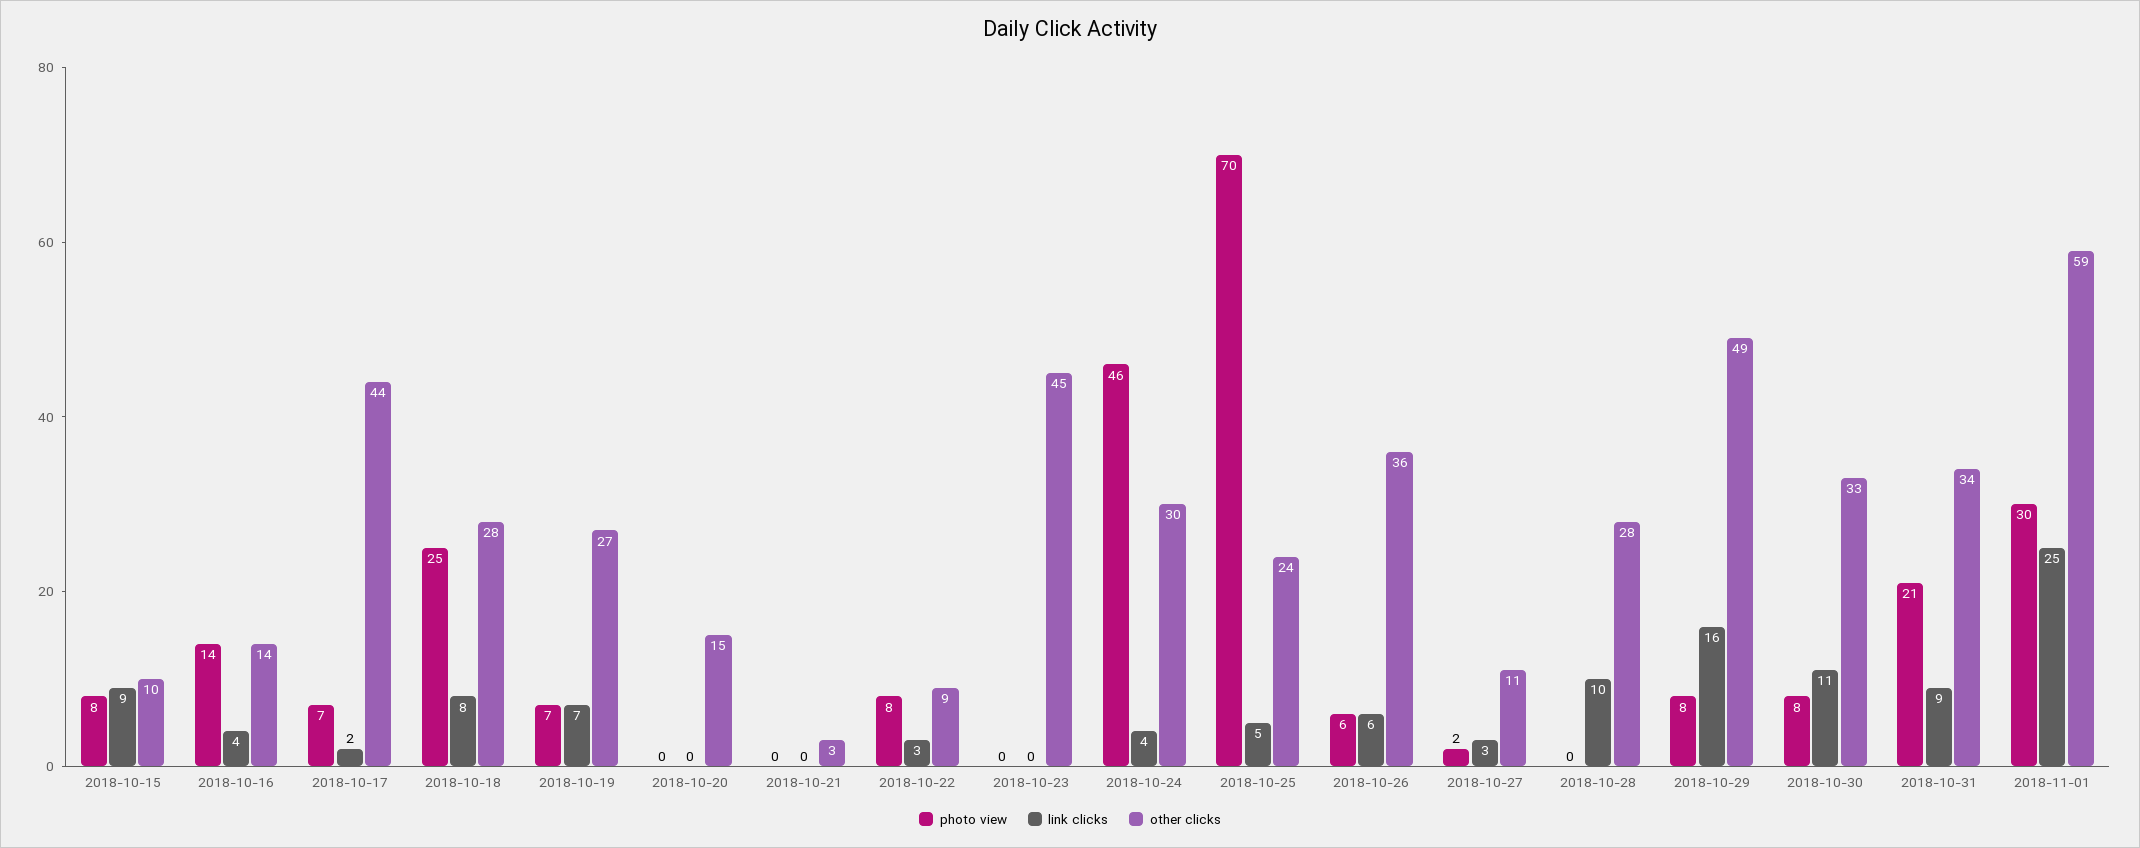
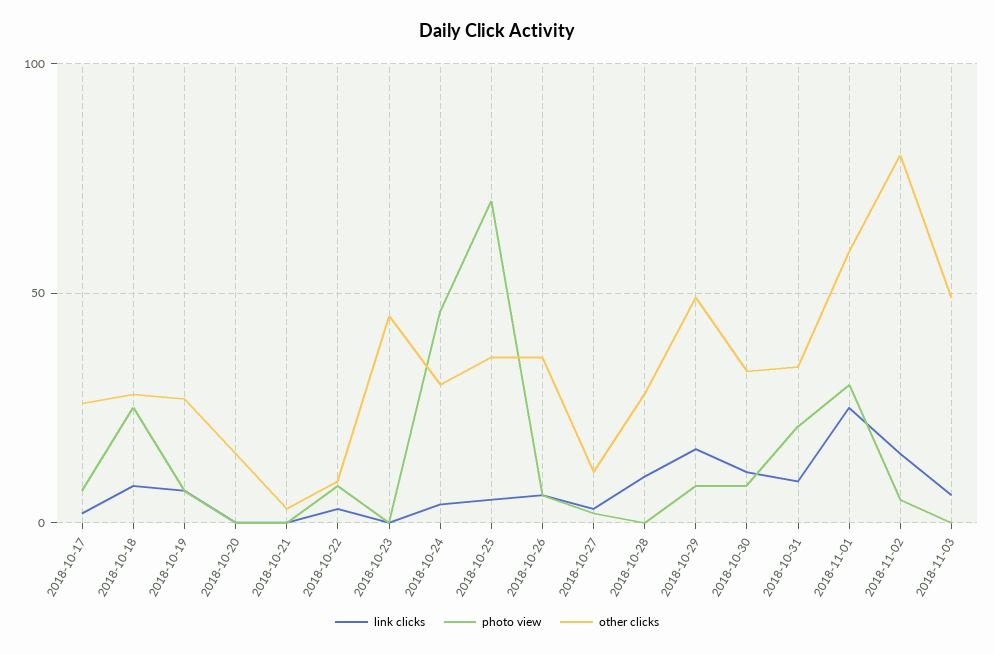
photo view, 2018-10-15: 8 -> none
link clicks, 2018-10-15: 9 -> none
other clicks, 2018-10-15: 10 -> none
photo view, 2018-10-16: 14 -> none
link clicks, 2018-10-16: 4 -> none
other clicks, 2018-10-16: 14 -> none
other clicks, 2018-10-17: 44 -> 25
other clicks, 2018-10-25: 24 -> 35
link clicks, 2018-11-02: none -> 15
photo view, 2018-11-02: none -> 5
other clicks, 2018-11-02: none -> 80
link clicks, 2018-11-03: none -> 5
photo view, 2018-11-03: none -> 0
other clicks, 2018-11-03: none -> 50

